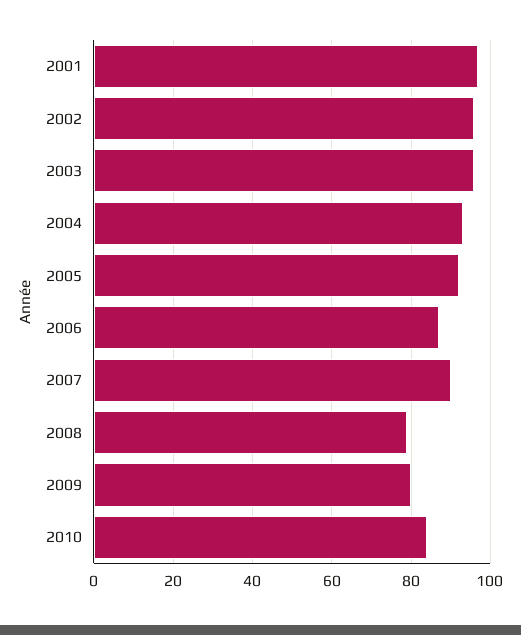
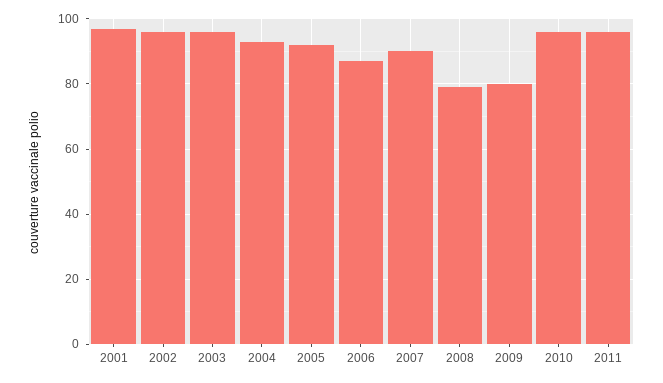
2010: 85 -> 95
2011: none -> 95

